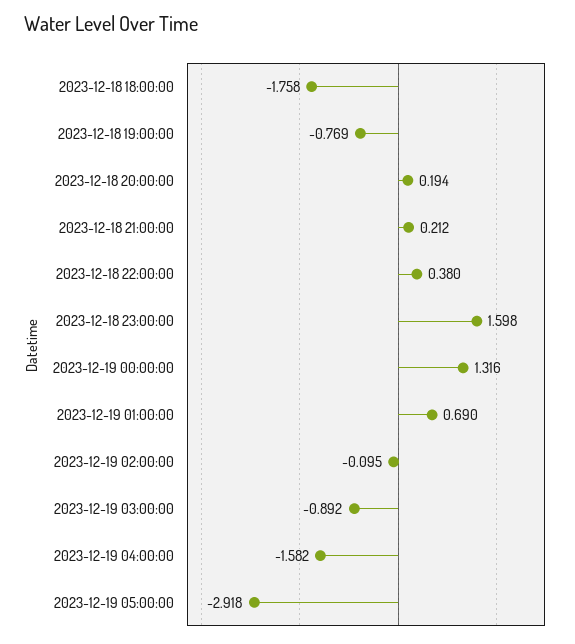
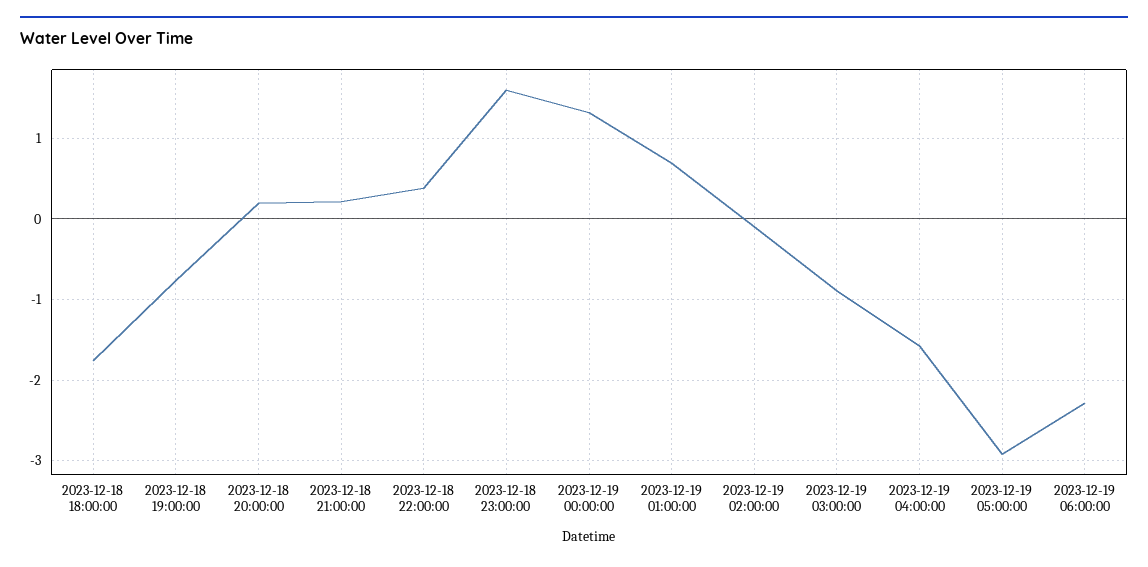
2023-12-19 06:00:00: none -> -2.3

